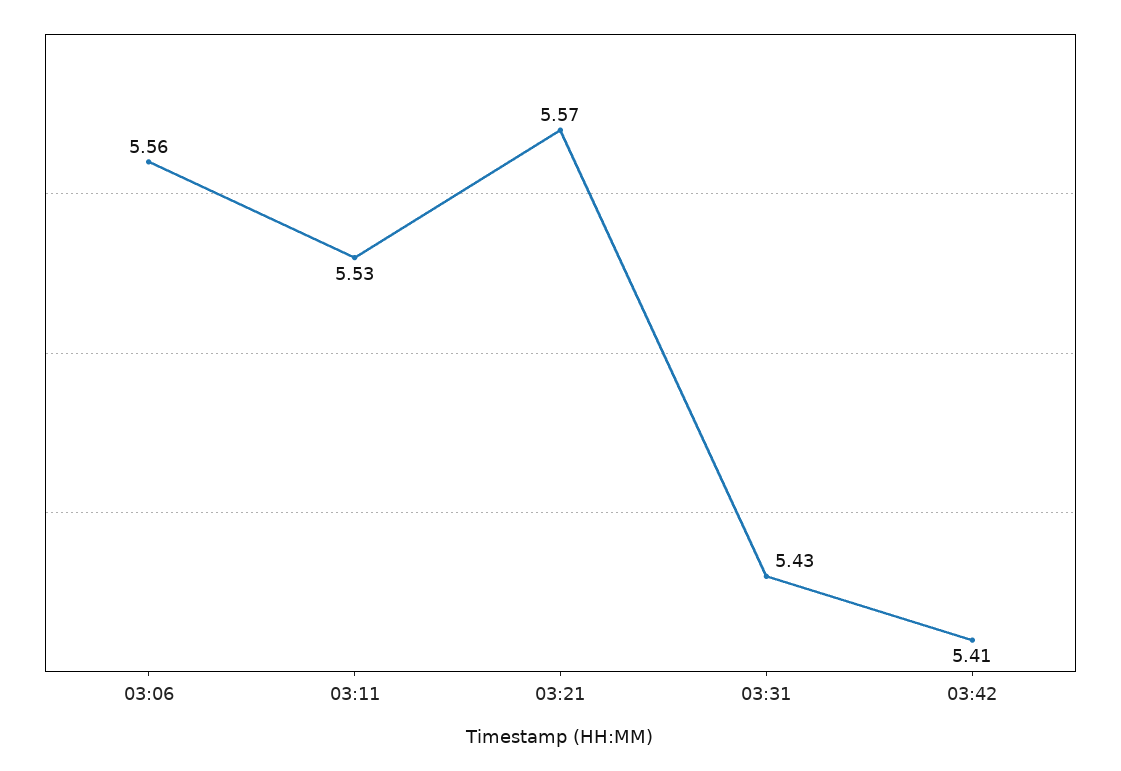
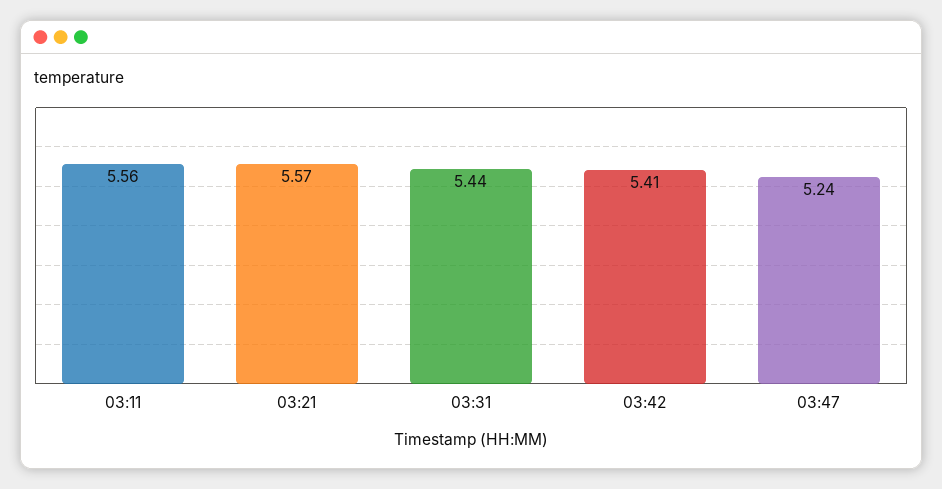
03:06: 5.56 -> none
03:11: 5.53 -> 5.56
03:31: 5.43 -> 5.44
03:47: none -> 5.24

